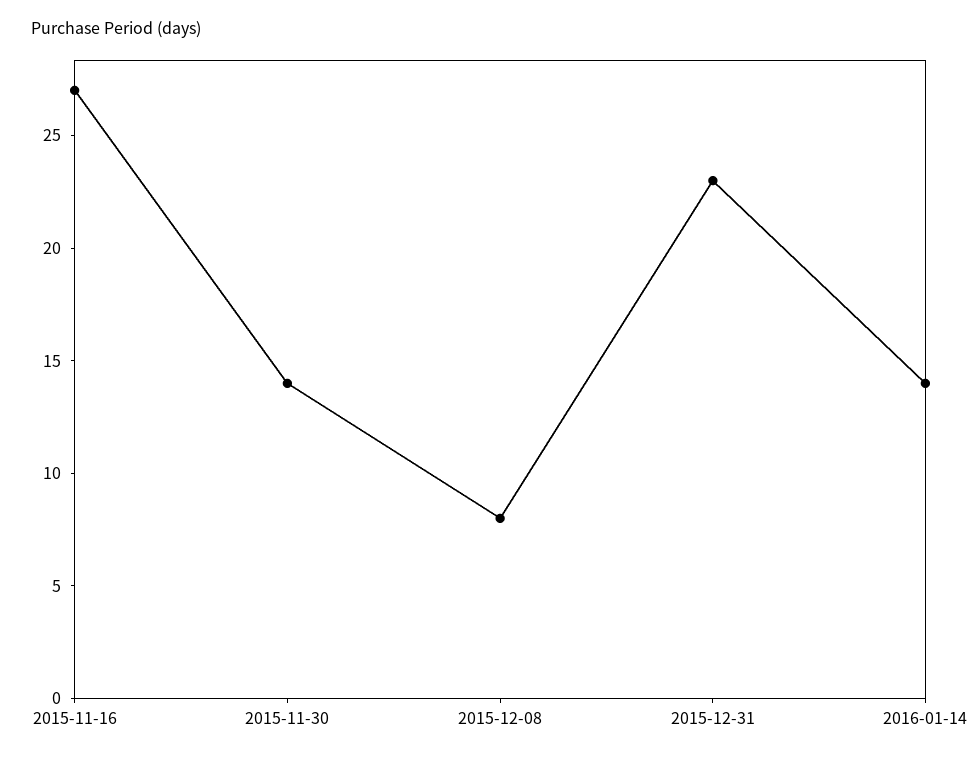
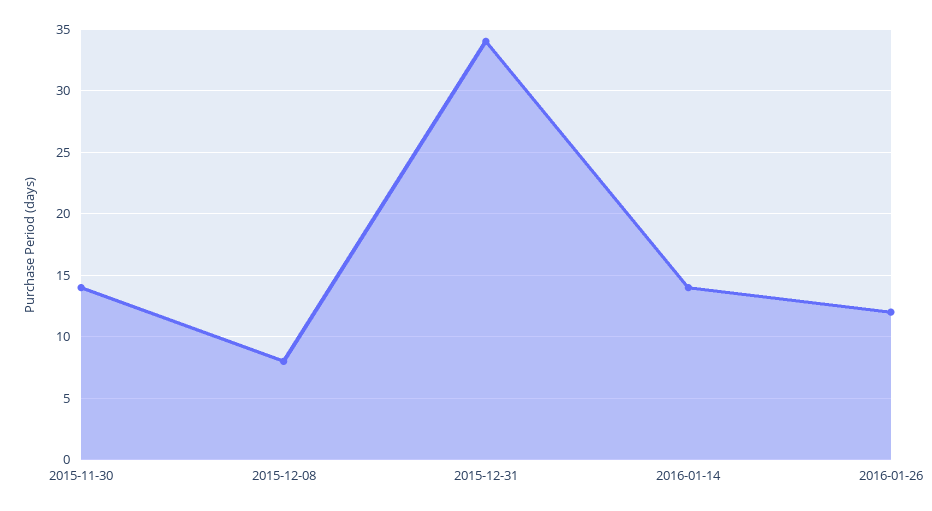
2015-11-16: 27 -> none
2015-12-31: 23 -> 34
2016-01-26: none -> 12

